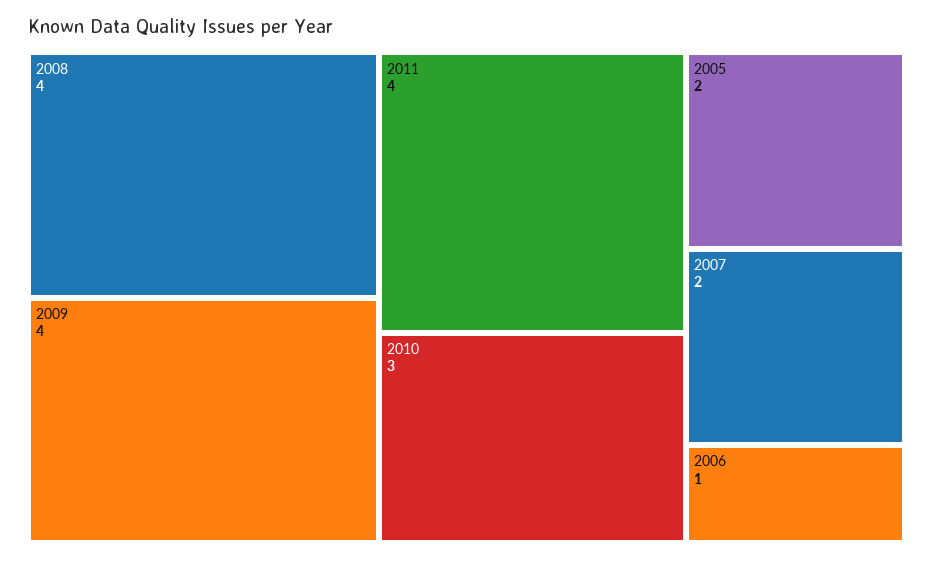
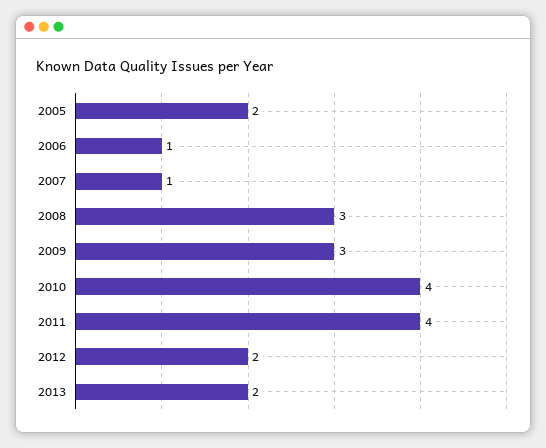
2008: 4 -> 3
2009: 4 -> 3
2010: 3 -> 4
2007: 2 -> 1
2012: none -> 2
2013: none -> 2

